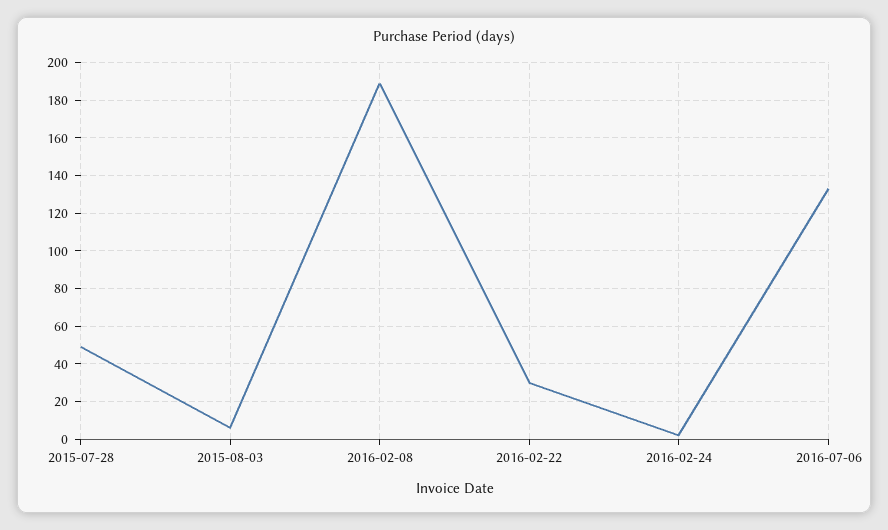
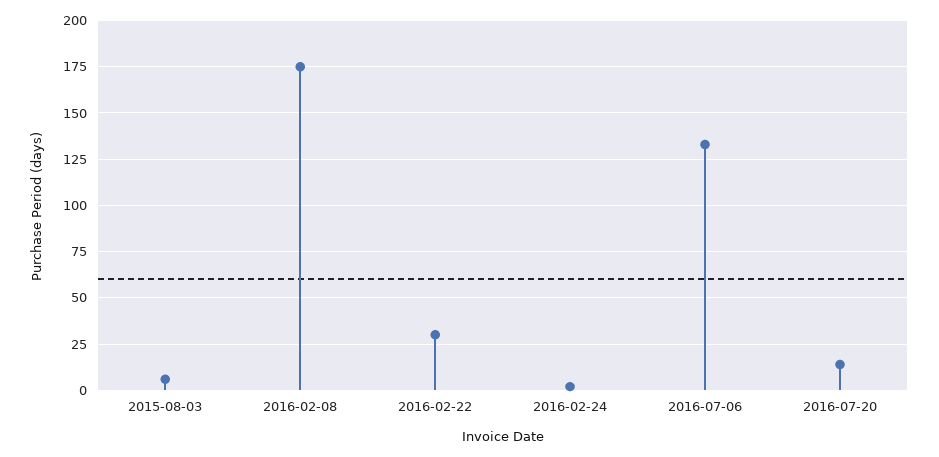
2015-07-28: 50 -> none
2016-02-08: 190 -> 175
2016-07-20: none -> 15

